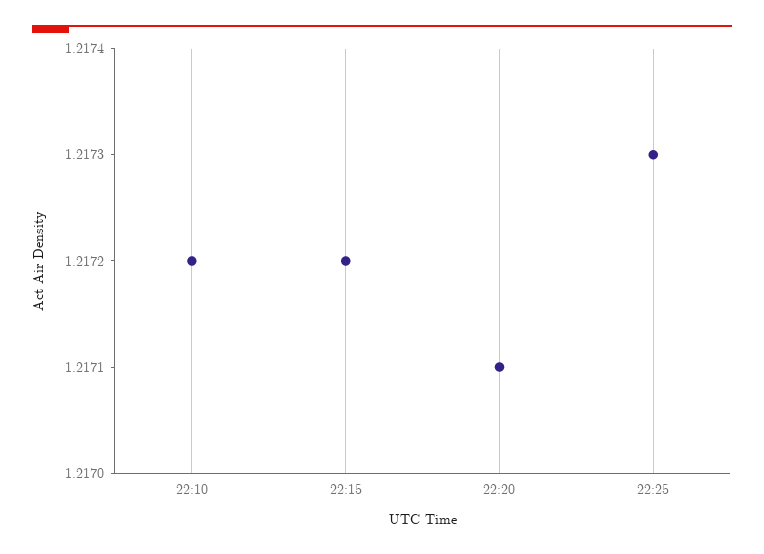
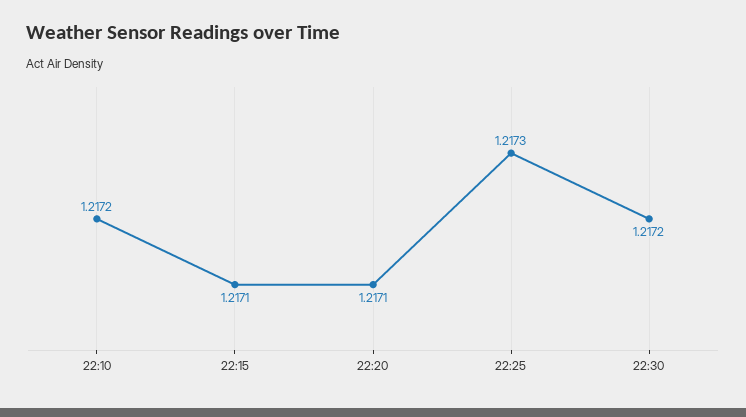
22:15: 1.2172 -> 1.2171
22:30: none -> 1.2172

